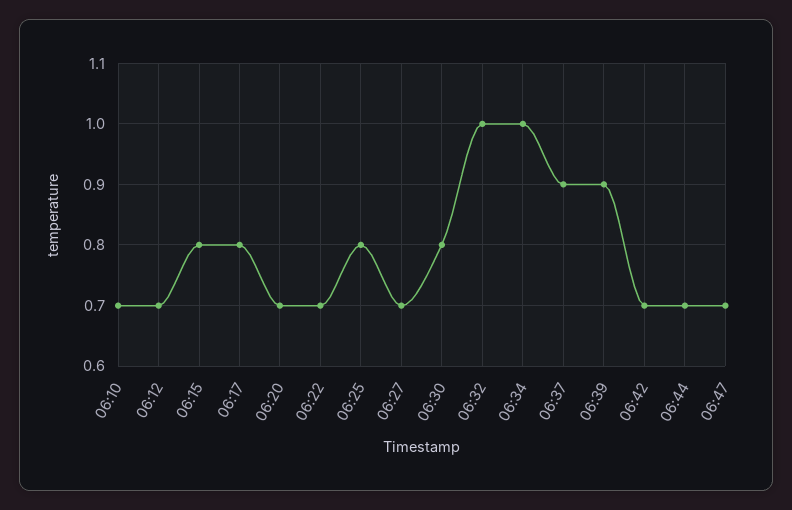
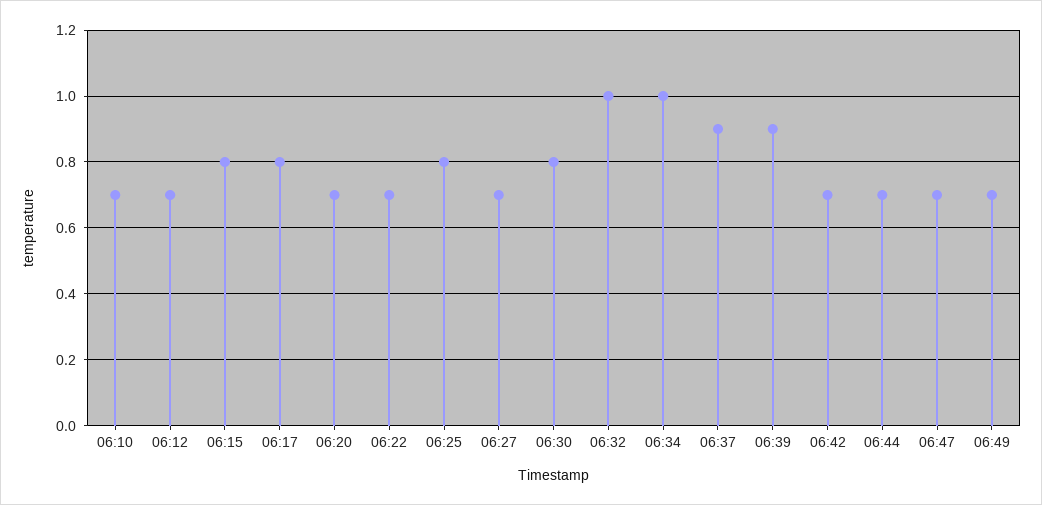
06:49: none -> 0.7

